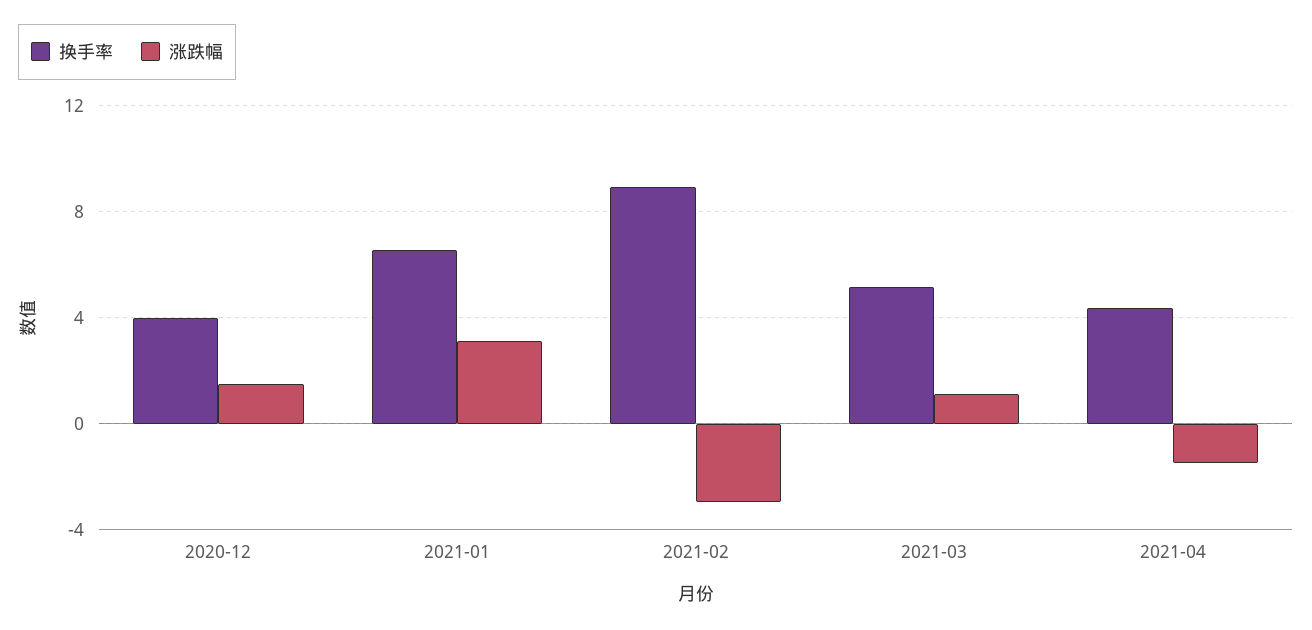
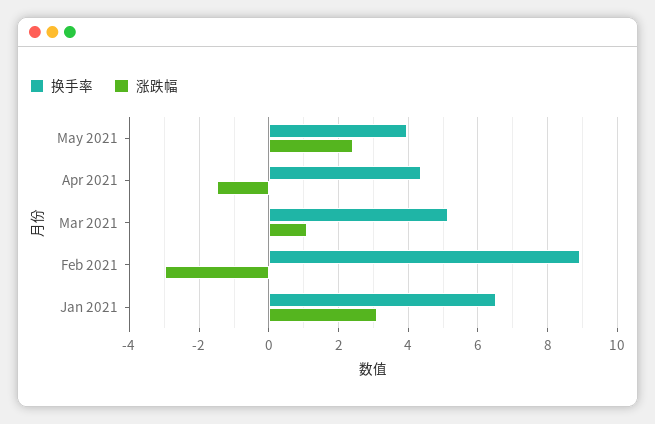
换手率, 2020-12: 4 -> none
涨跌幅, 2020-12: 1.5 -> none
换手率, May 2021: none -> 4
涨跌幅, May 2021: none -> 2.4

